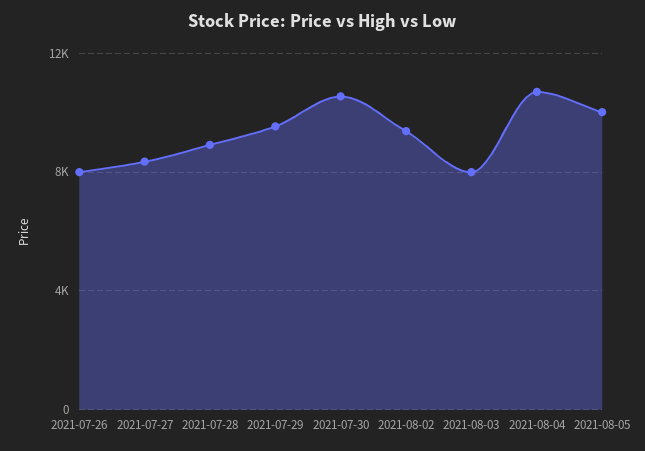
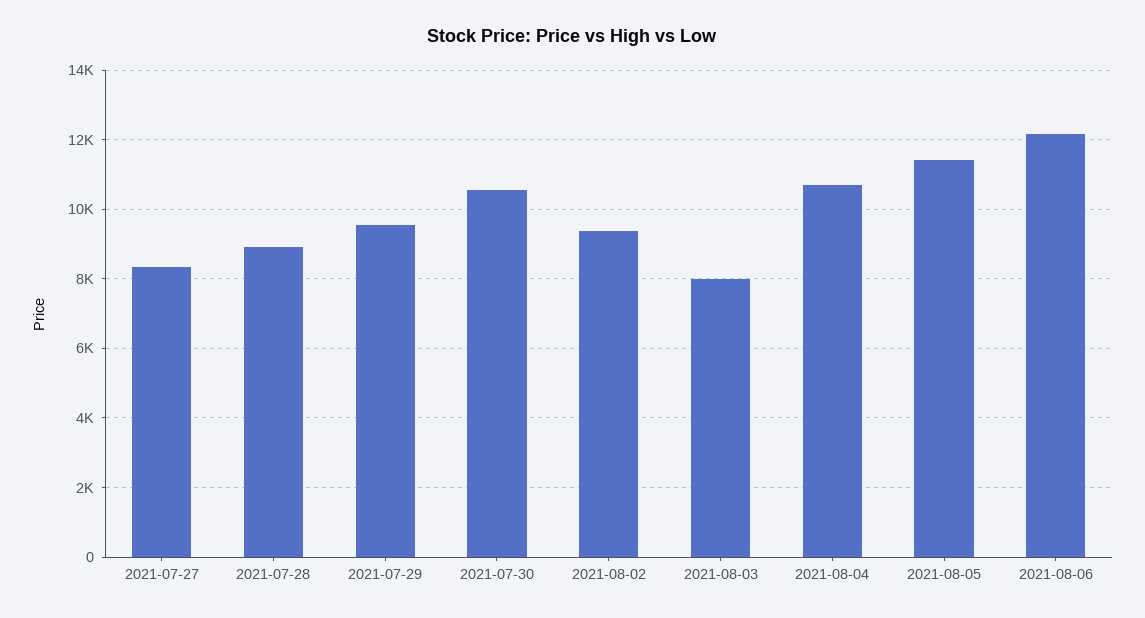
2021-07-26: 8000 -> none
2021-08-05: 10000 -> 11400
2021-08-06: none -> 12200

